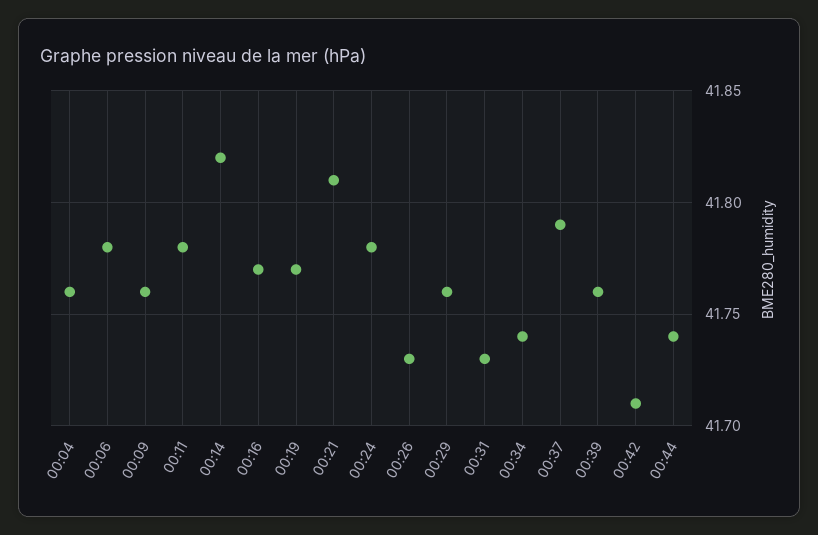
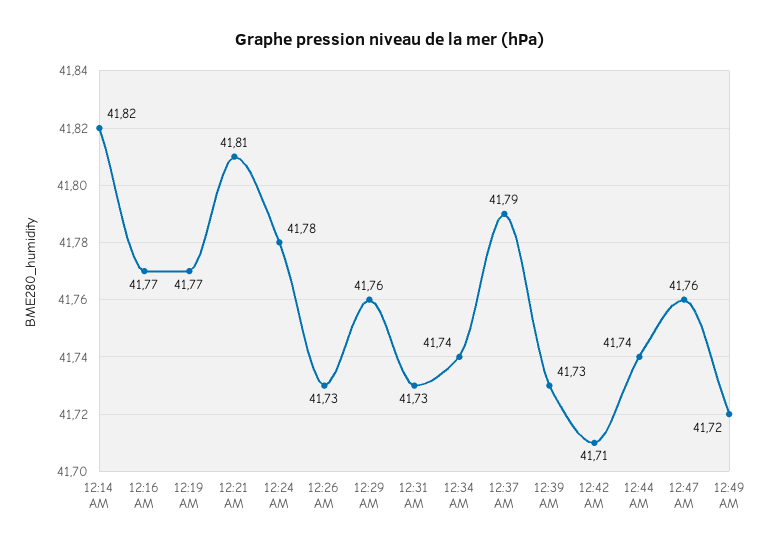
00:04: 41.76 -> none
00:06: 41.78 -> none
00:09: 41.76 -> none
00:11: 41.78 -> none
00:39: 41.76 -> 41.73
12:47 AM: none -> 41.76
12:49 AM: none -> 41.72

